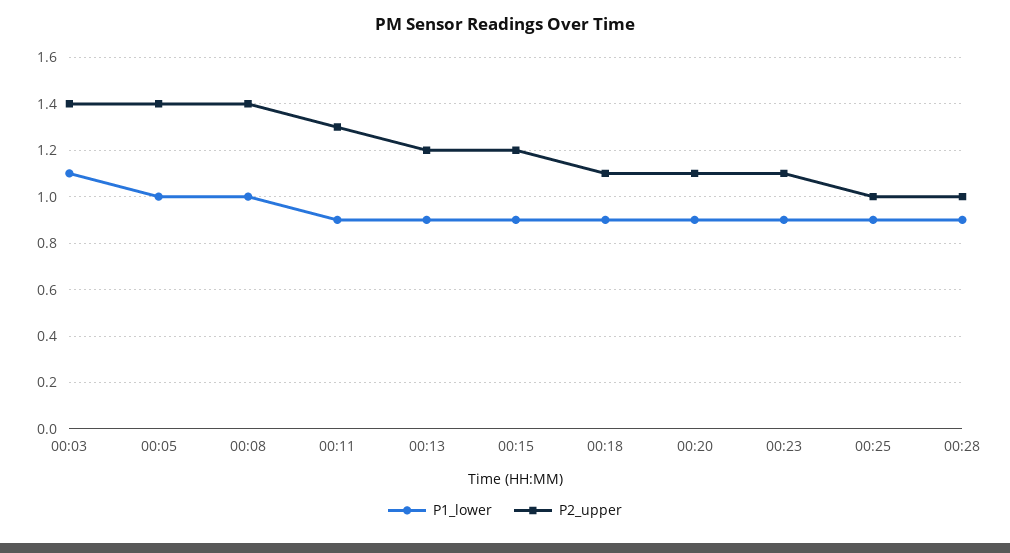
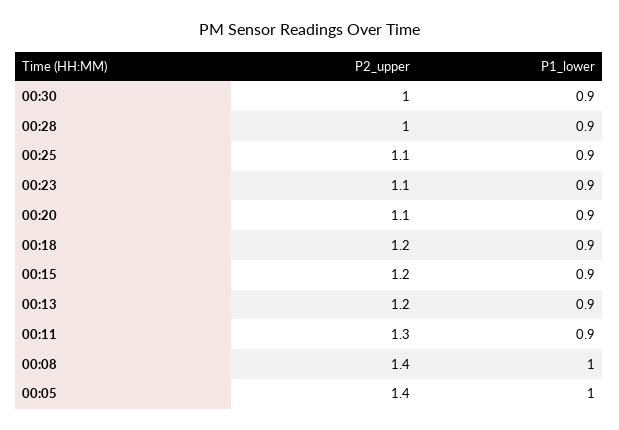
P1_lower, 00:03: 1.1 -> none
P2_upper, 00:03: 1.4 -> none
P2_upper, 00:18: 1.1 -> 1.2
P2_upper, 00:25: 1 -> 1.1
P2_upper, 00:30: none -> 1
P1_lower, 00:30: none -> 0.9

